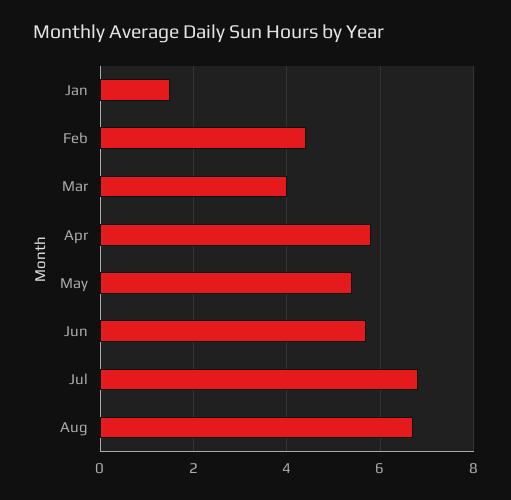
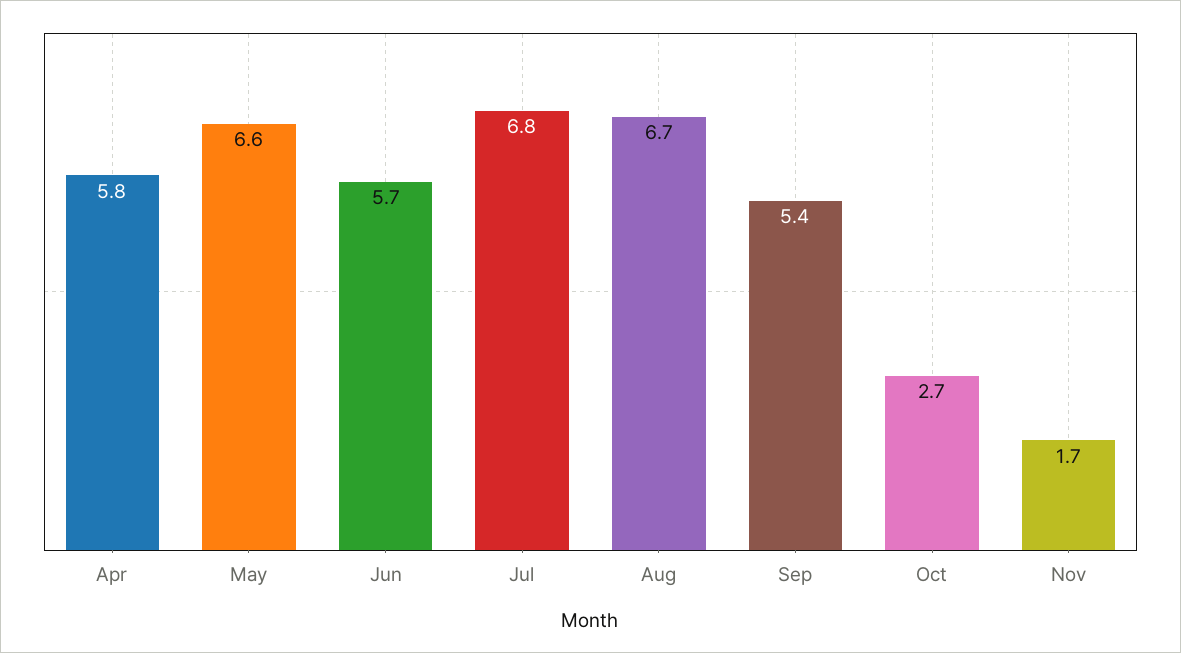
Jan: 1.5 -> none
Feb: 4.5 -> none
Mar: 4 -> none
May: 5.5 -> 6.6
Sep: none -> 5.4
Oct: none -> 2.7
Nov: none -> 1.7

